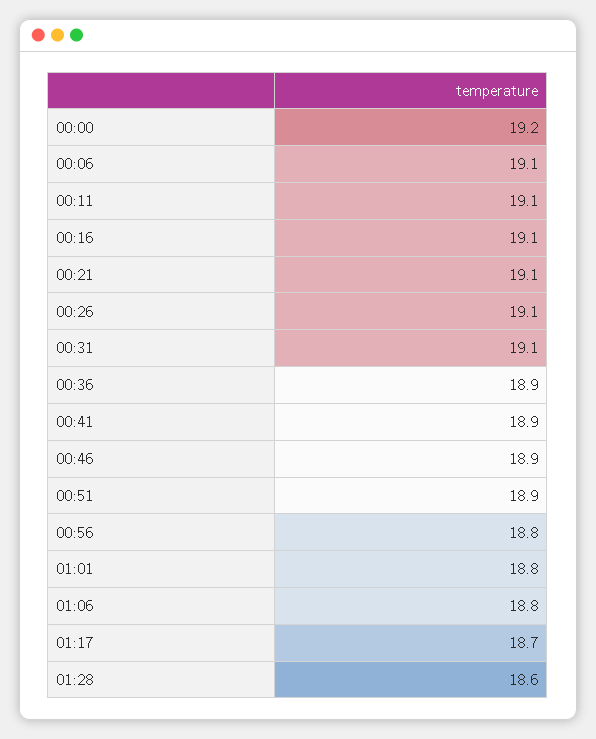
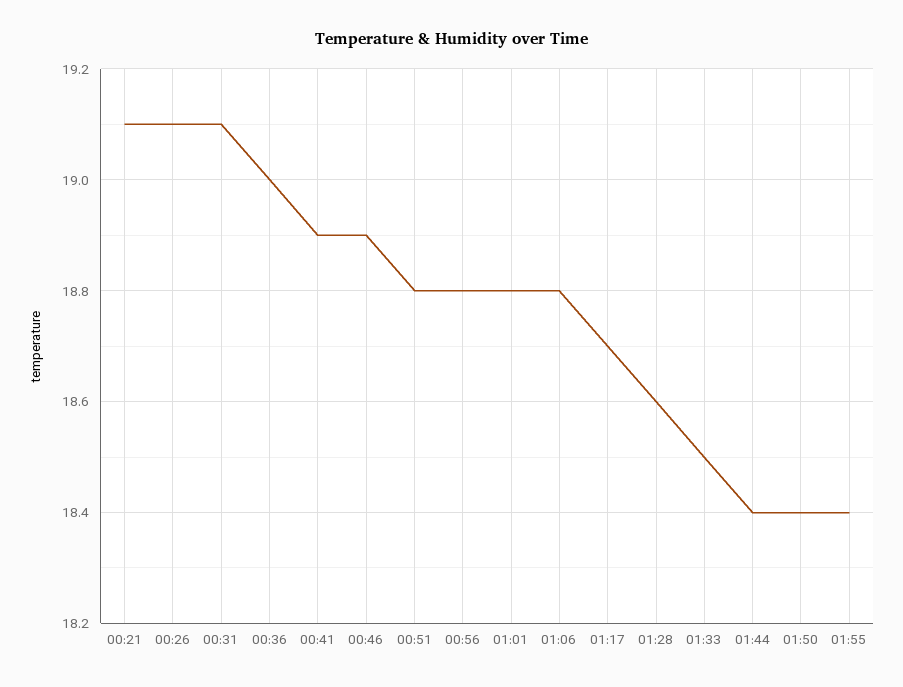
00:00: 19.2 -> none
00:06: 19.1 -> none
00:11: 19.1 -> none
00:16: 19.1 -> none
00:36: 18.9 -> 19
00:51: 18.9 -> 18.8
01:33: none -> 18.5
01:44: none -> 18.4
01:50: none -> 18.4
01:55: none -> 18.4

